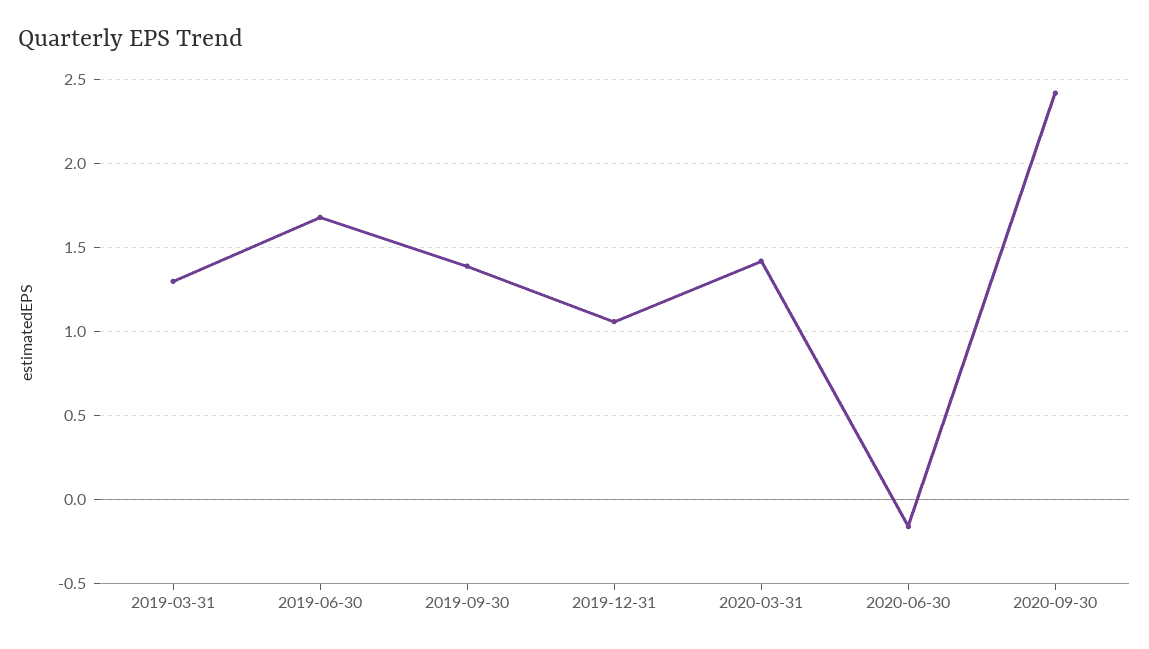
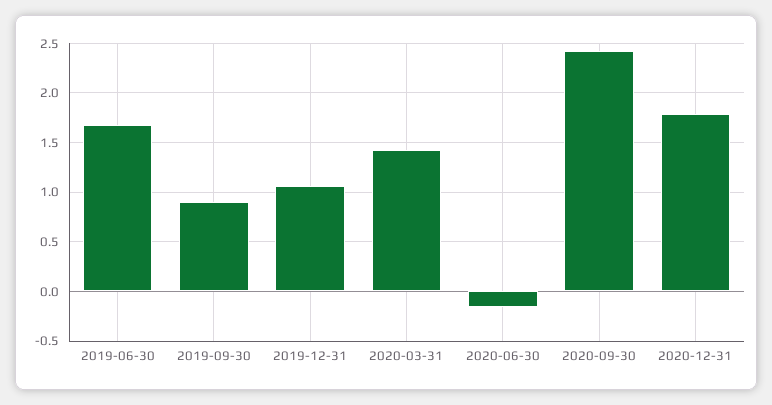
2019-03-31: 1.3 -> none
2019-09-30: 1.4 -> 0.9
2020-12-31: none -> 1.8

